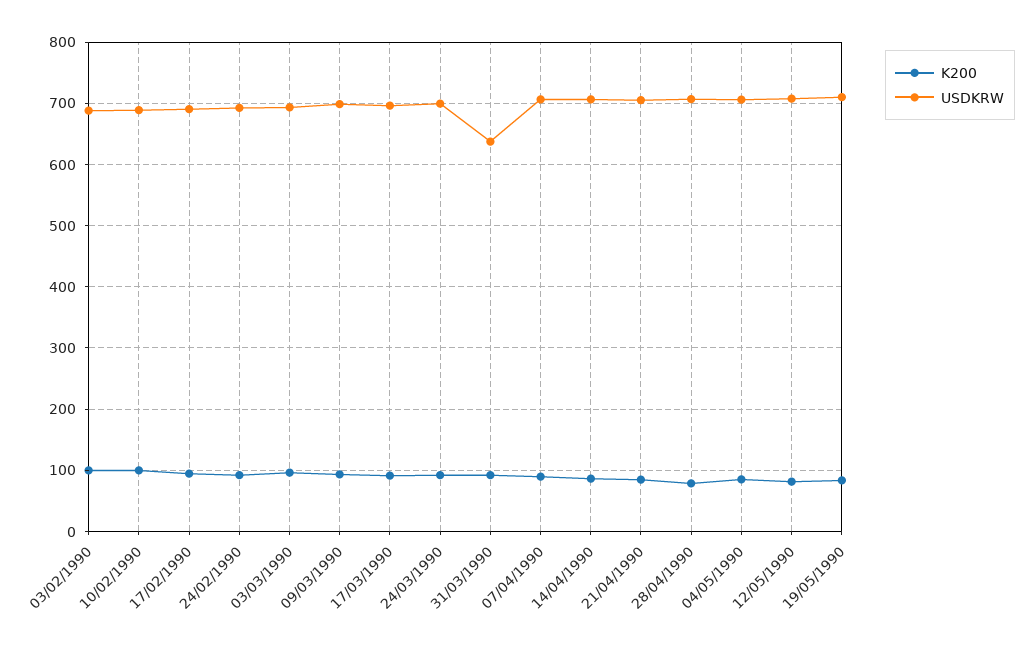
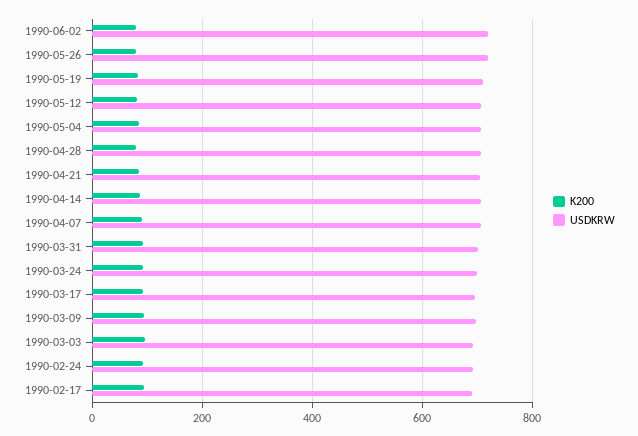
K200, 03/02/1990: 100 -> none
USDKRW, 03/02/1990: 690 -> none
K200, 10/02/1990: 100 -> none
USDKRW, 10/02/1990: 690 -> none
USDKRW, 31/03/1990: 640 -> 700
K200, 1990-06-02: none -> 80
USDKRW, 1990-06-02: none -> 720
K200, 1990-05-26: none -> 80
USDKRW, 1990-05-26: none -> 720

